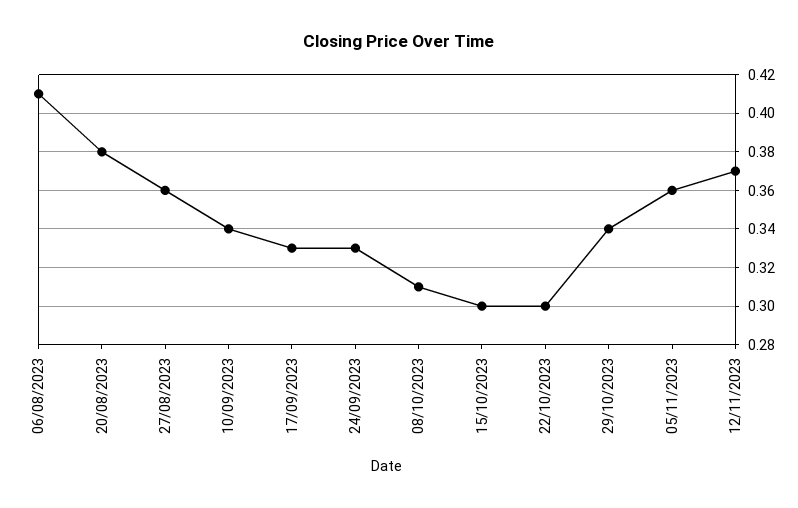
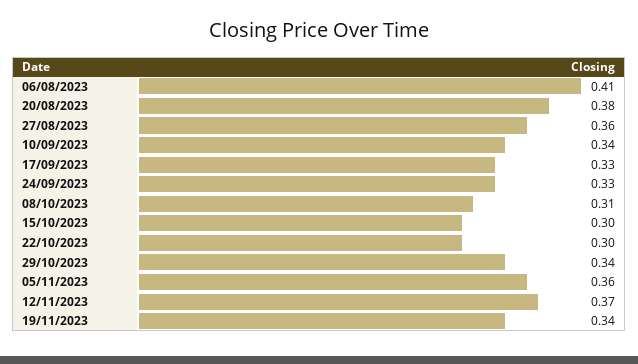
19/11/2023: none -> 0.34

